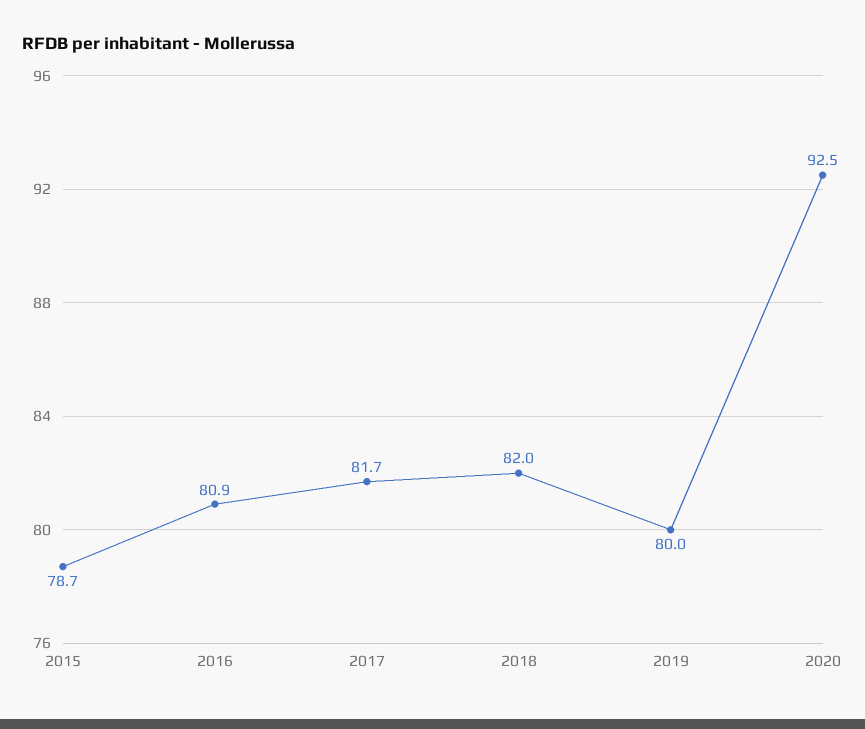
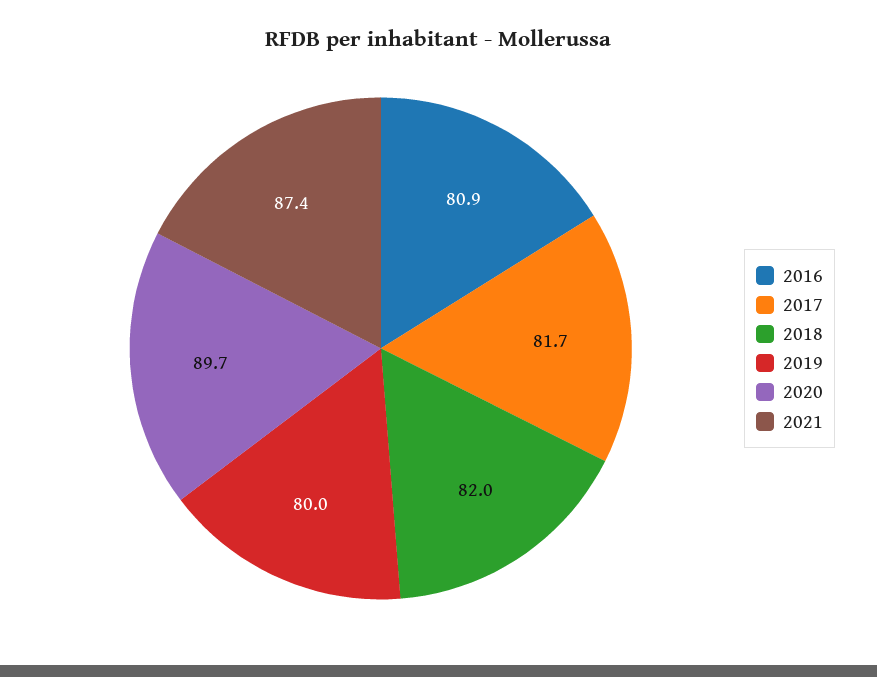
2015: 78.7 -> none
2020: 92.5 -> 89.7
2021: none -> 87.4

